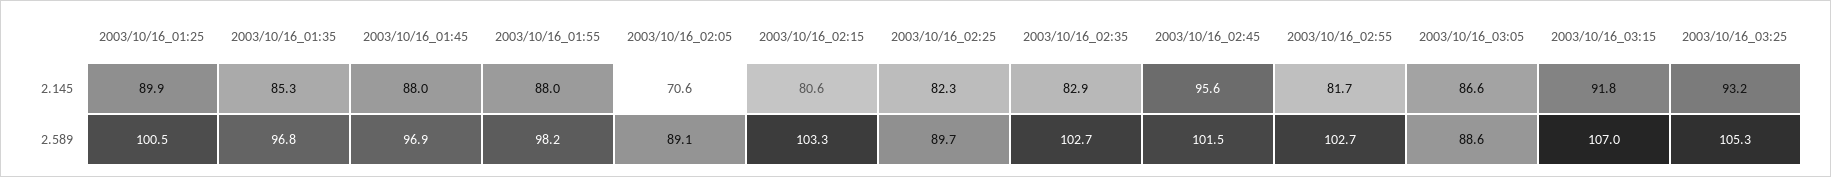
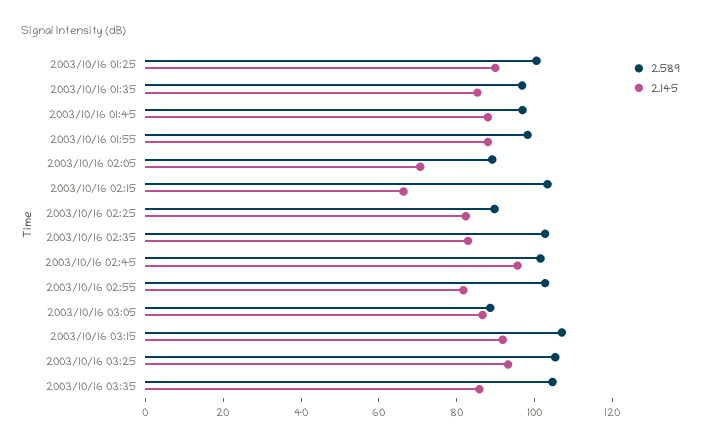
2.145, 2003/10/16_02:15: 80.6 -> 65
2.589, 2003/10/16 03:35: none -> 105
2.145, 2003/10/16 03:35: none -> 85

